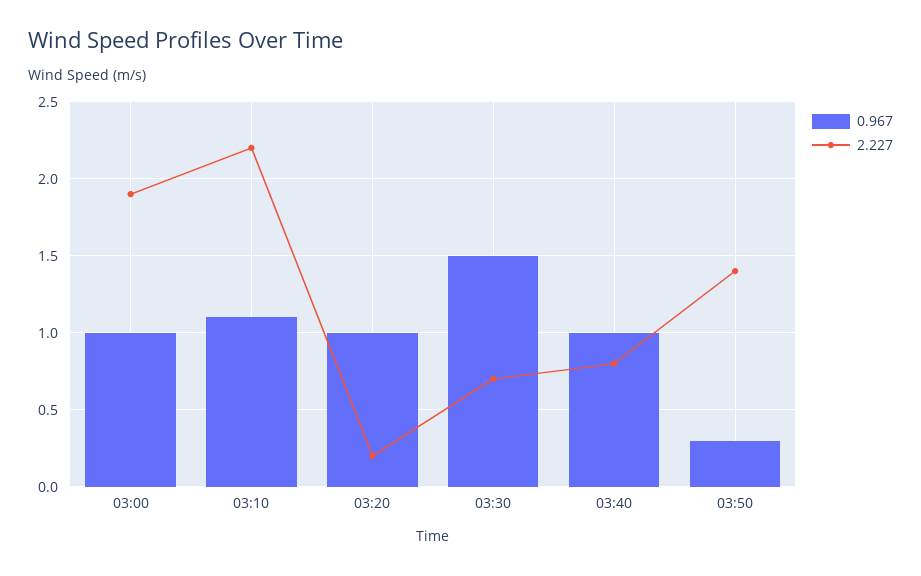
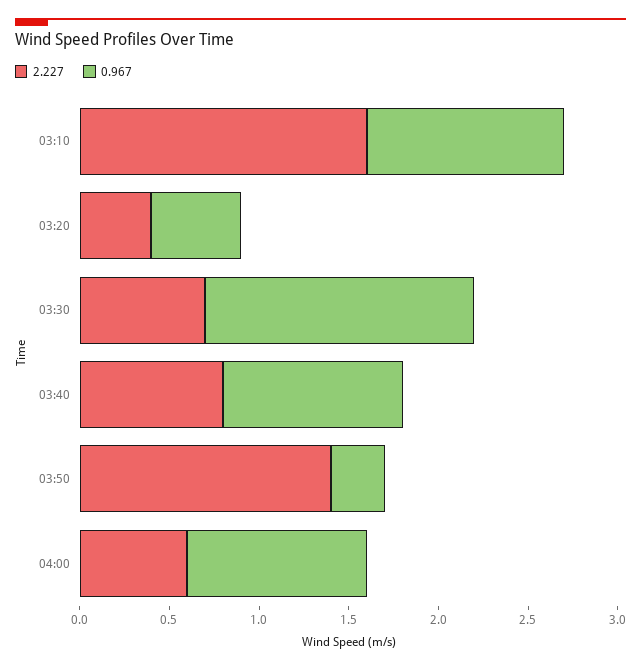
0.967, 03:00: 1 -> none
2.227, 03:00: 1.9 -> none
2.227, 03:10: 2.2 -> 1.6
0.967, 03:20: 1 -> 0.5
2.227, 03:20: 0.2 -> 0.4
2.227, 04:00: none -> 0.6
0.967, 04:00: none -> 1

